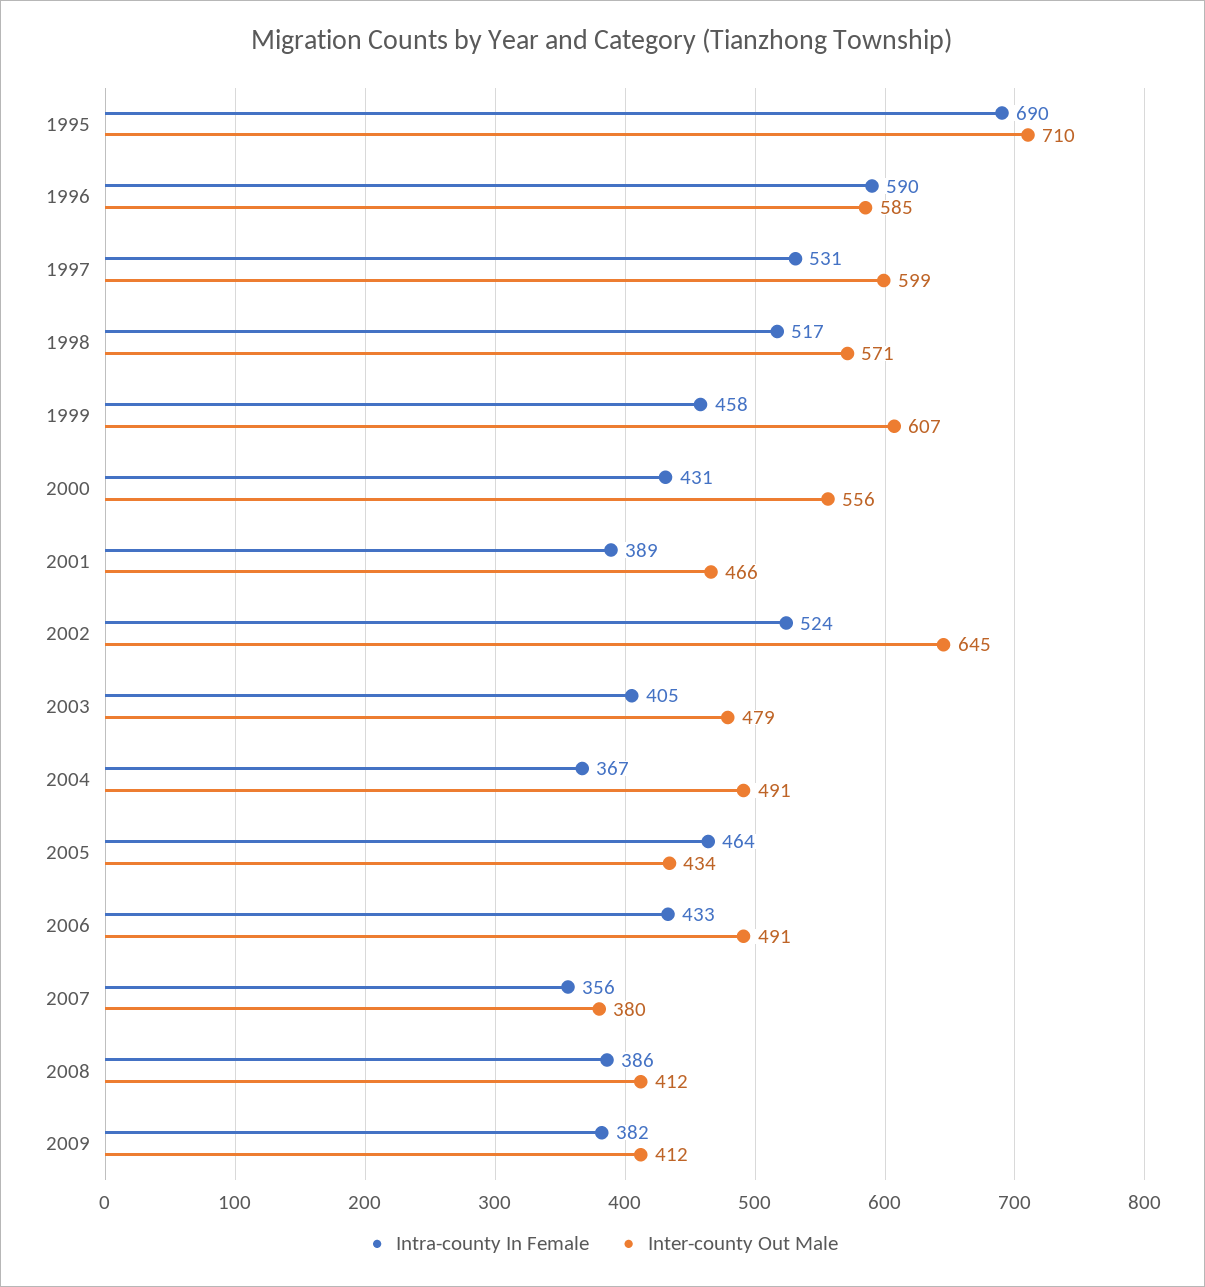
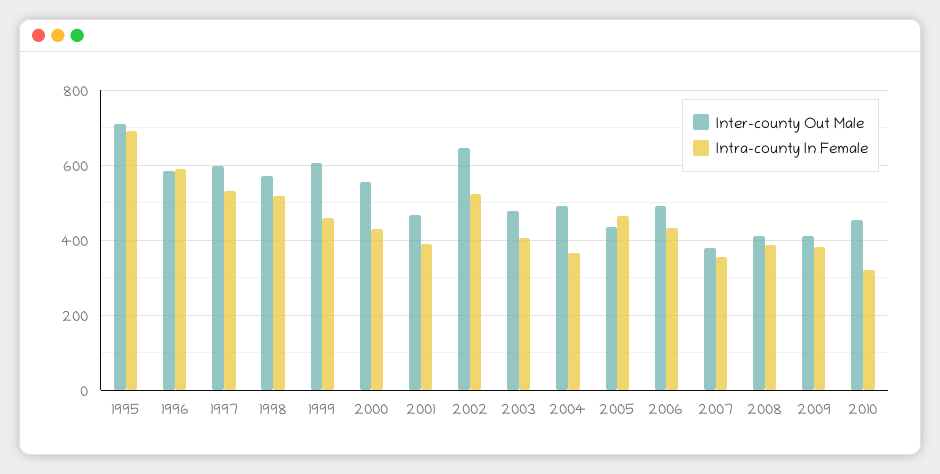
Inter-county Out Male, 2010: none -> 460
Intra-county In Female, 2010: none -> 320

